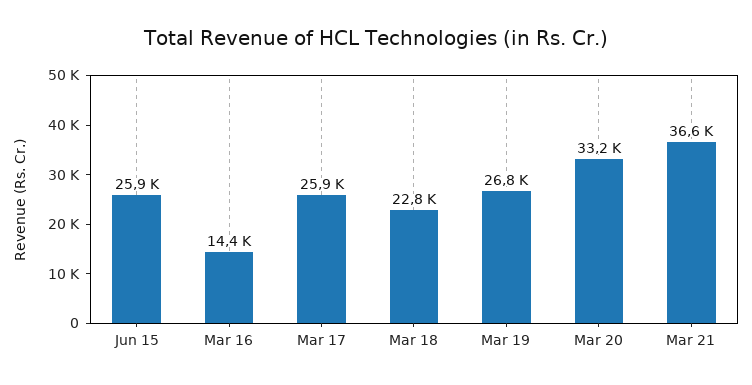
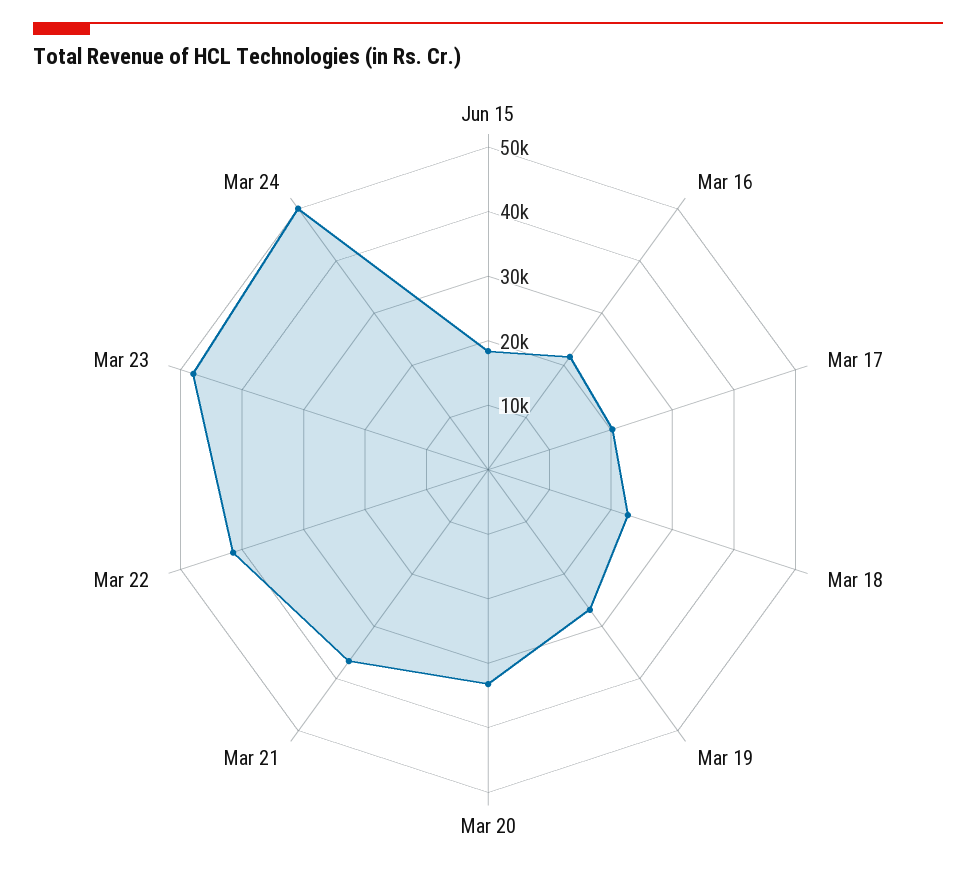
Jun 15: 25900 -> 18000
Mar 16: 14400 -> 22000
Mar 17: 25900 -> 20000
Mar 22: none -> 42000
Mar 23: none -> 48000
Mar 24: none -> 50000

